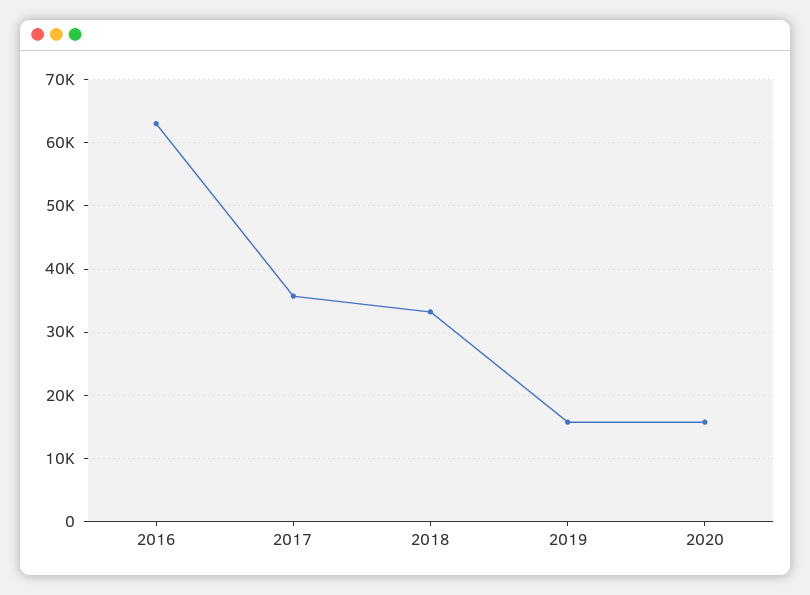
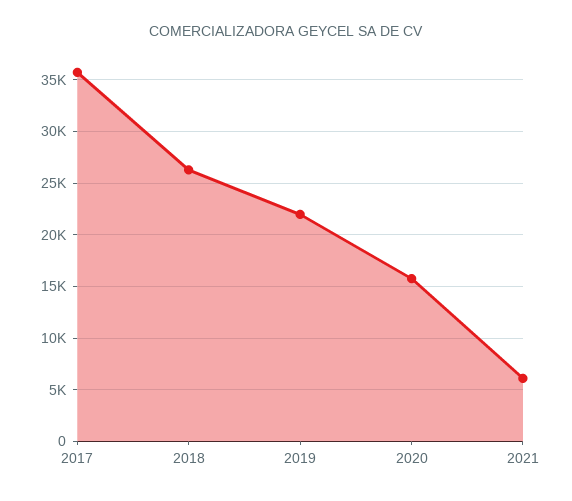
2016: 63000 -> none
2018: 33000 -> 26000
2019: 16000 -> 22000
2021: none -> 6000

